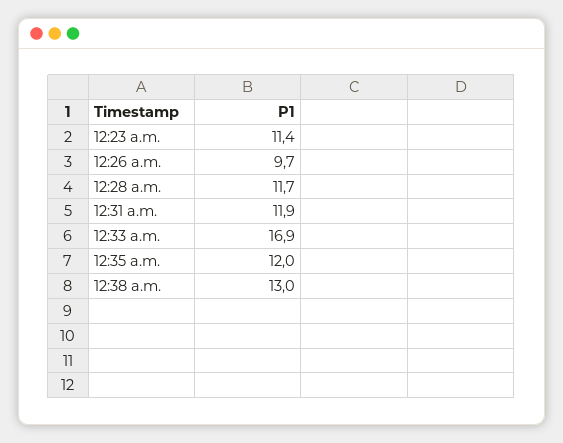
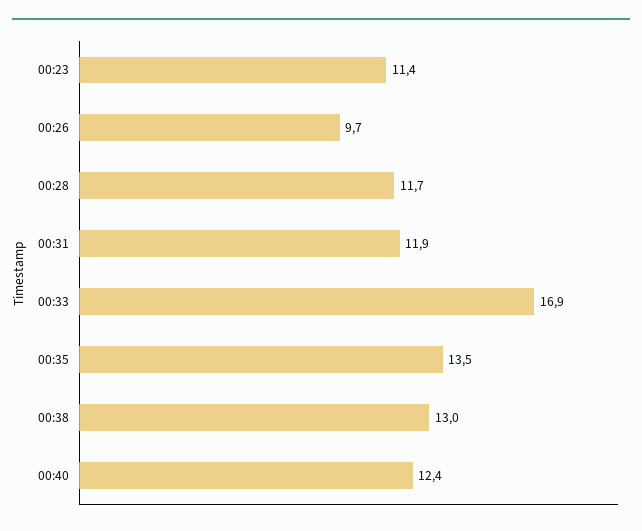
12:35 a.m.: 12 -> 13.5
00:40: none -> 12.4

